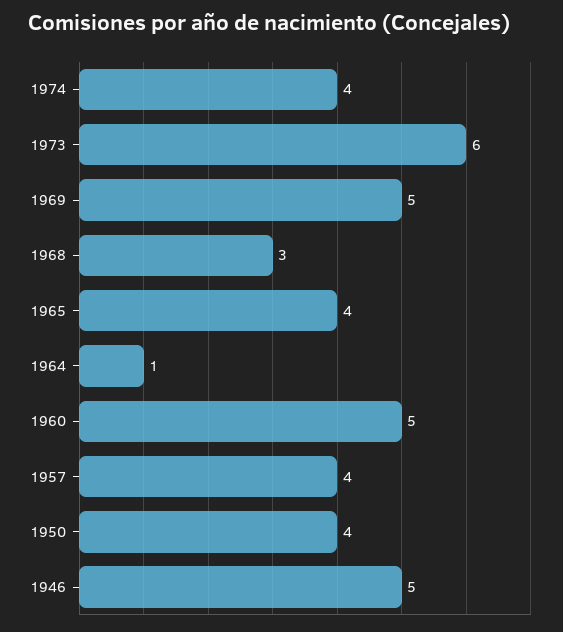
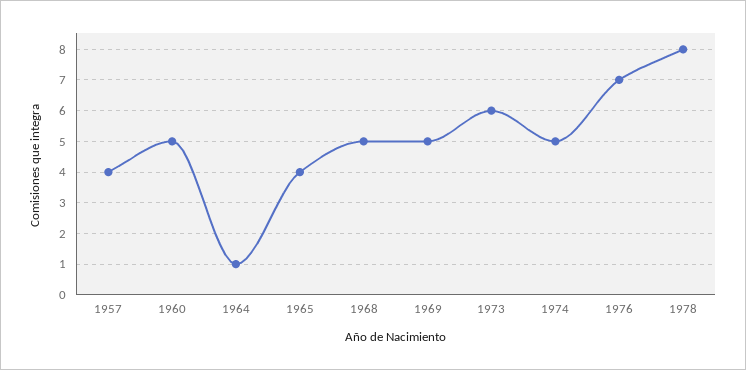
1974: 4 -> 5
1968: 3 -> 5
1950: 4 -> none
1946: 5 -> none
1976: none -> 7
1978: none -> 8

